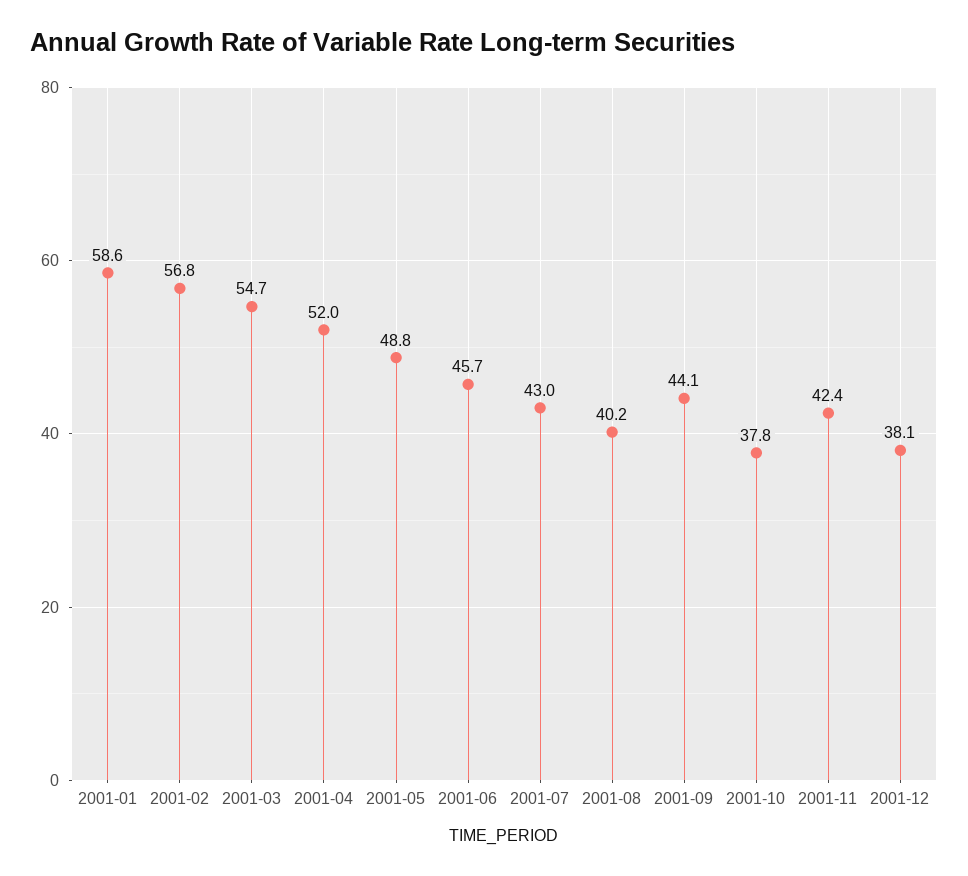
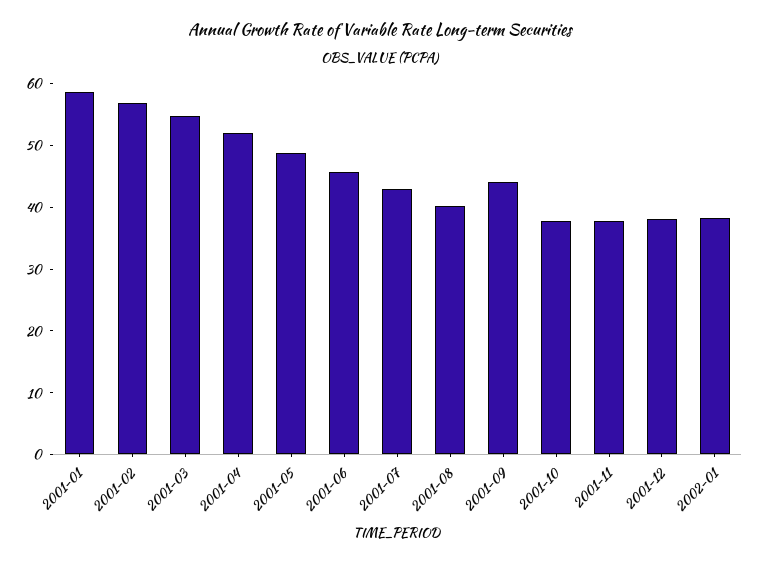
2001-11: 42.4 -> 38
2002-01: none -> 38

